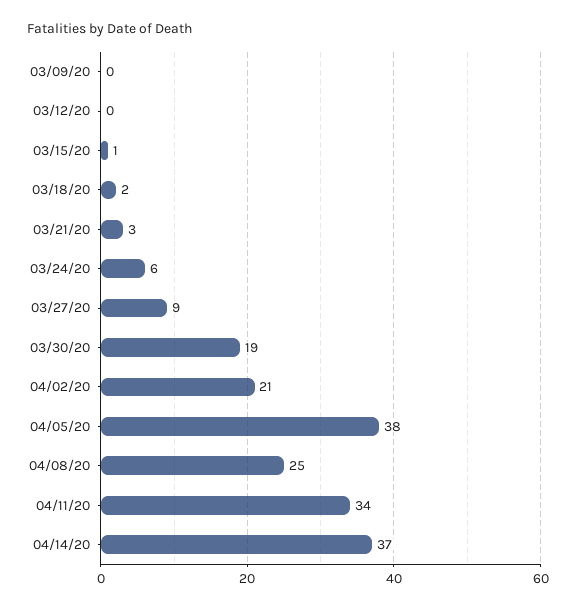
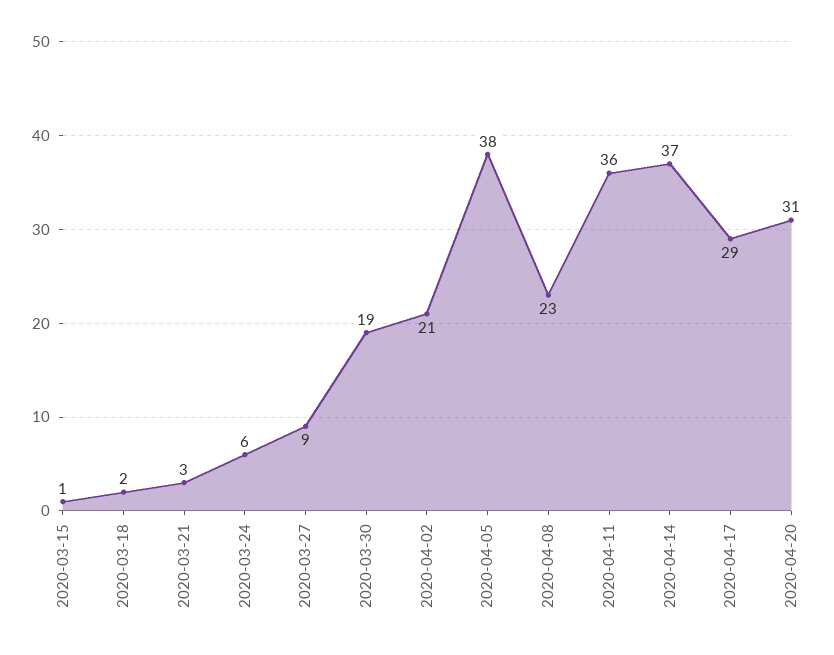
03/09/20: 0 -> none
03/12/20: 0 -> none
04/08/20: 25 -> 23
04/11/20: 34 -> 36
2020-04-17: none -> 29
2020-04-20: none -> 31

